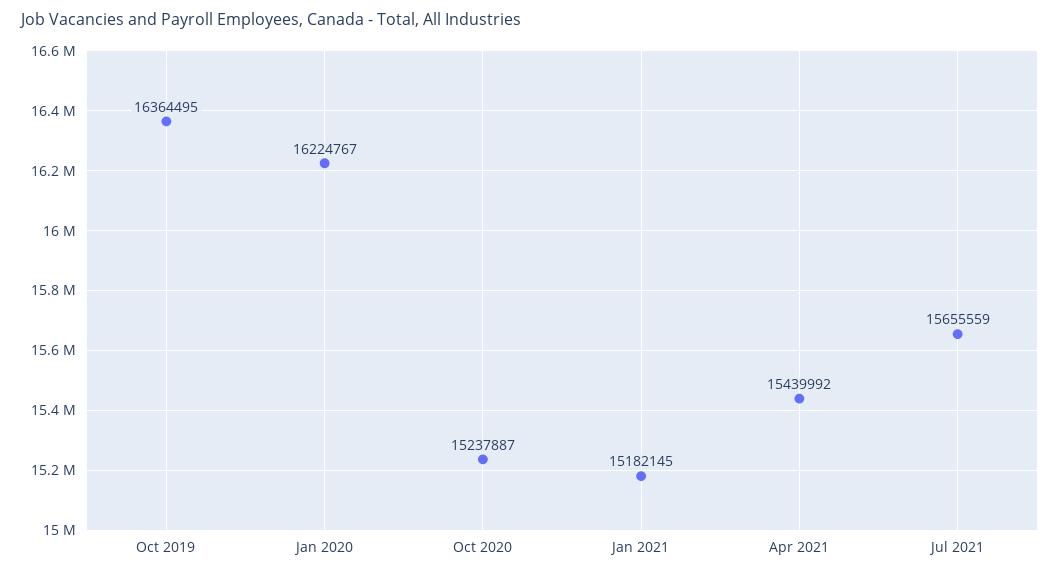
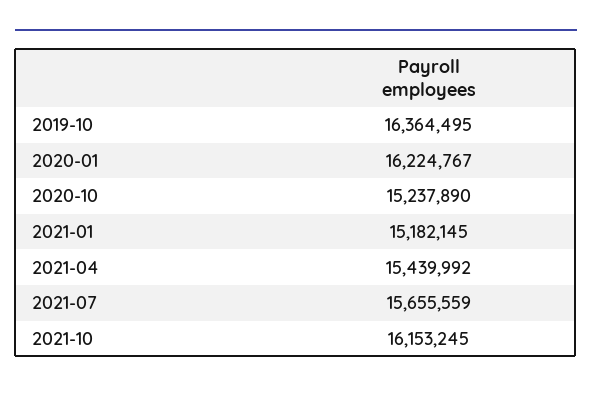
Oct 2020: 15237887 -> 15237890
2021-10: none -> 16153245

